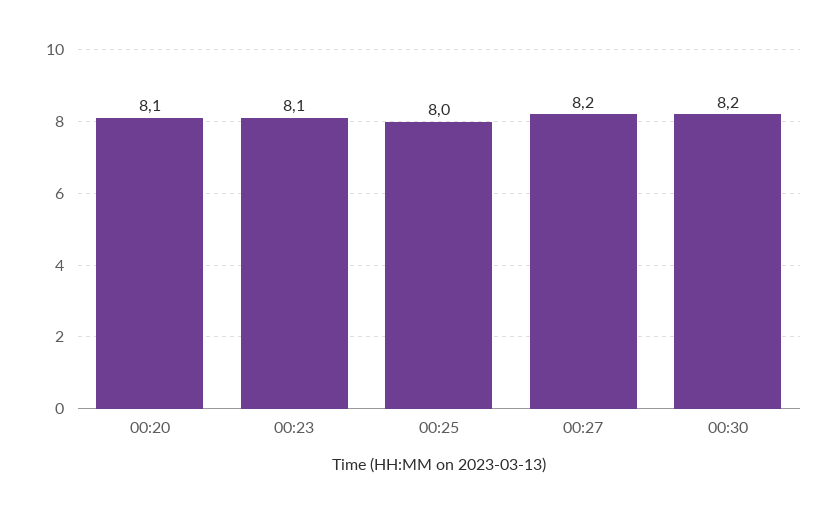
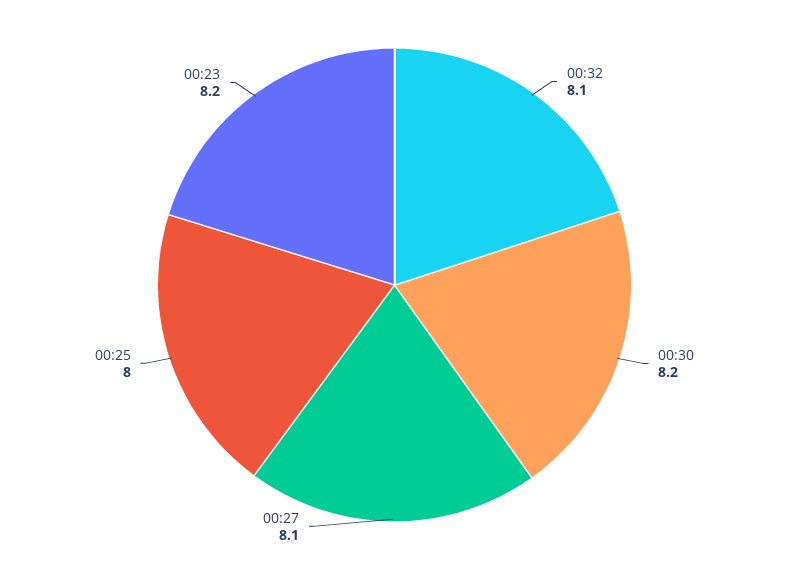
00:20: 8.1 -> none
00:23: 8.1 -> 8.2
00:27: 8.2 -> 8.1
00:32: none -> 8.1

